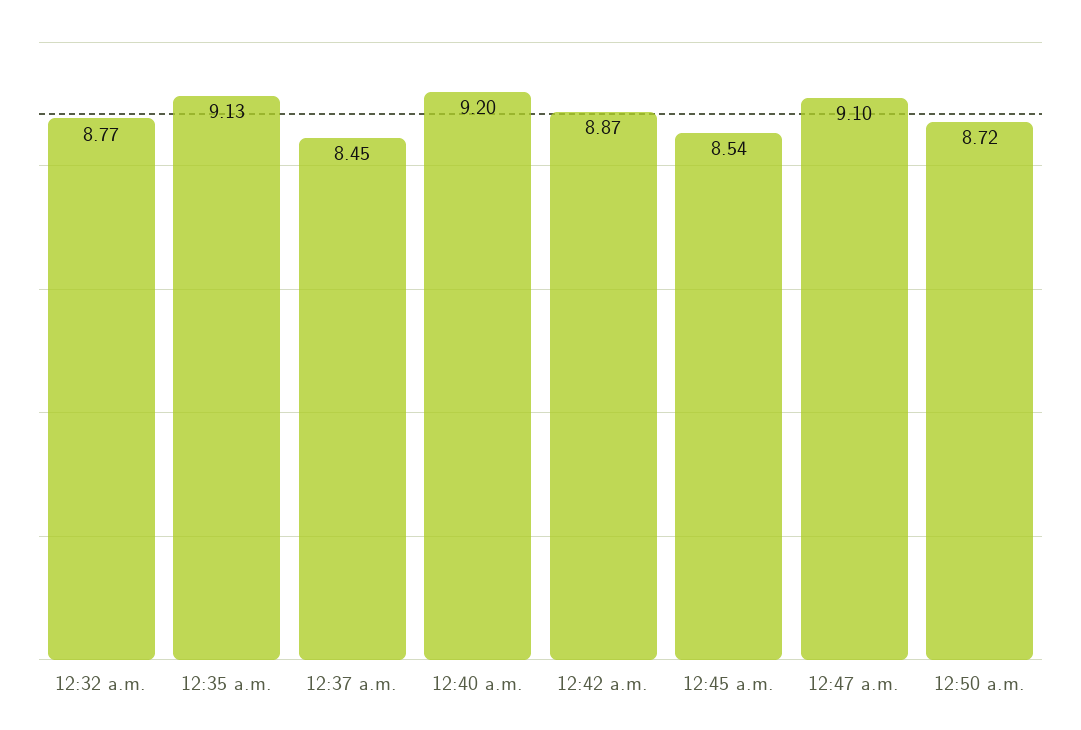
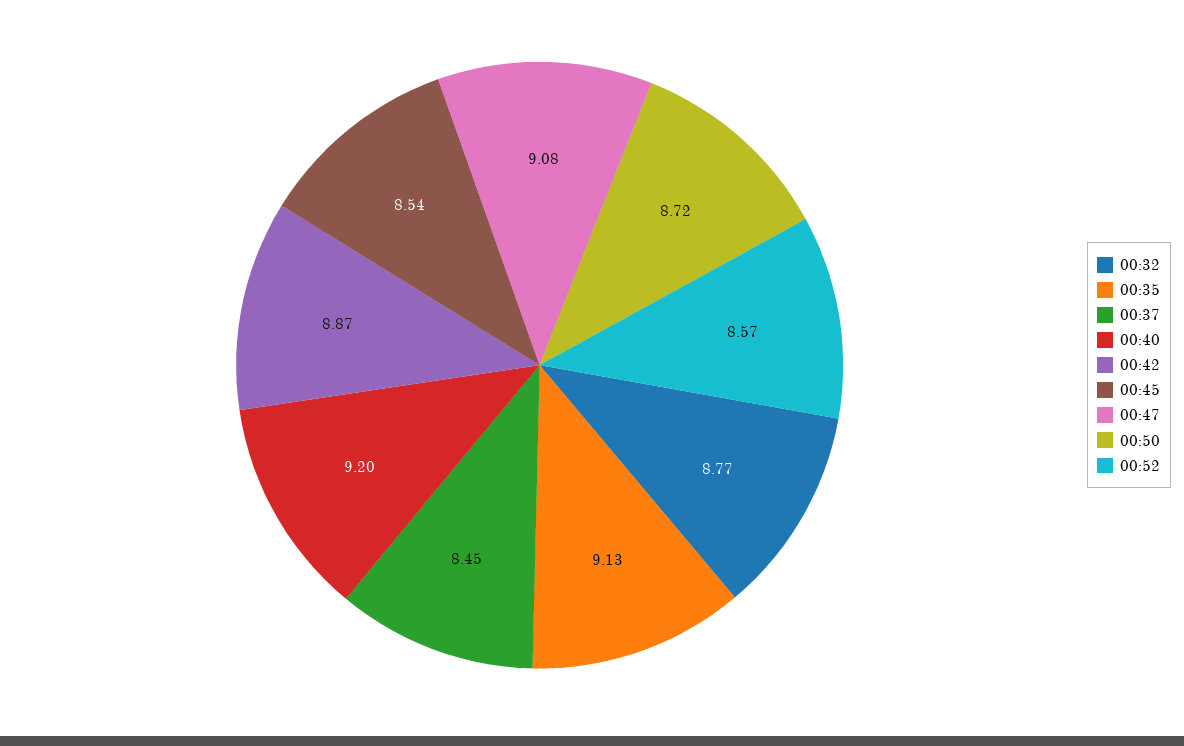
12:47 a.m.: 9.1 -> 9.08
00:52: none -> 8.57

